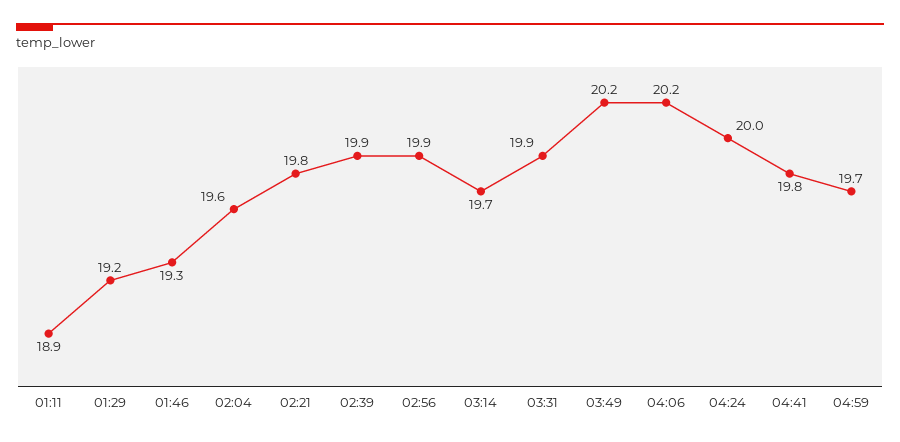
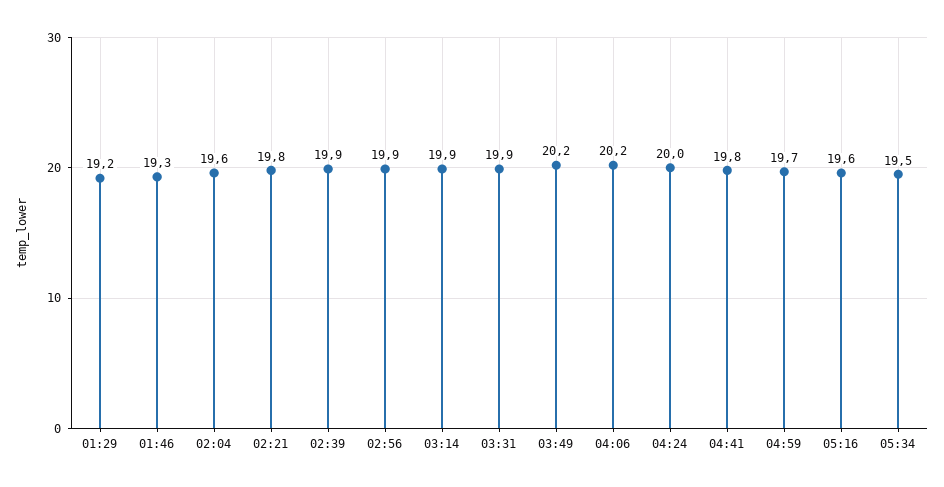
01:11: 18.9 -> none
03:14: 19.7 -> 19.9
05:16: none -> 19.6
05:34: none -> 19.5

